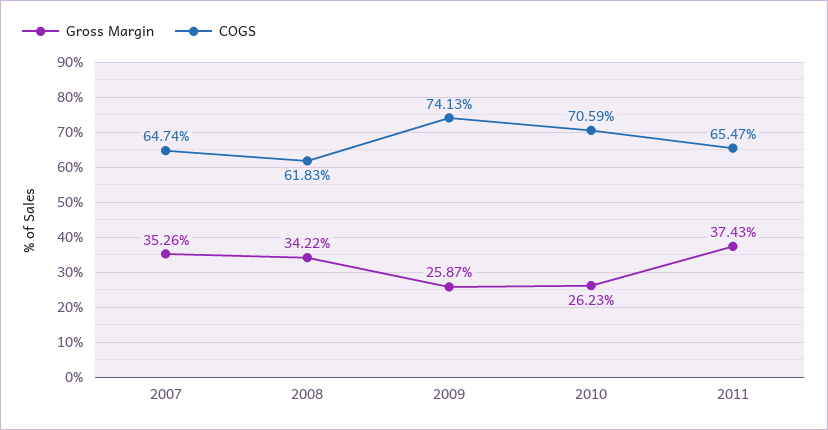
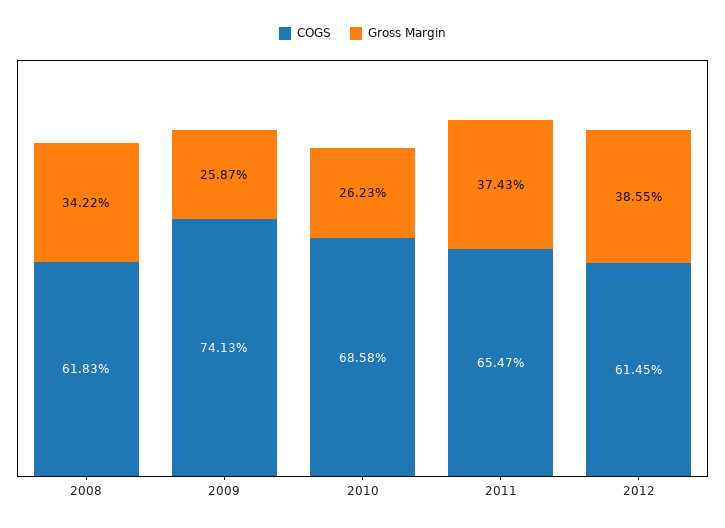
Gross Margin, 2007: 35.26 -> none
COGS, 2007: 64.74 -> none
COGS, 2010: 70.59 -> 68.58
COGS, 2012: none -> 61.45
Gross Margin, 2012: none -> 38.55

